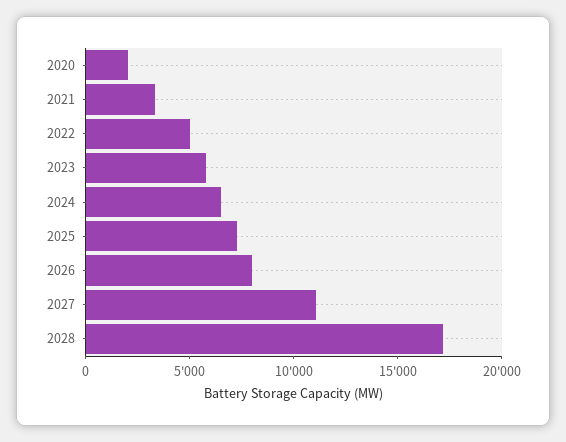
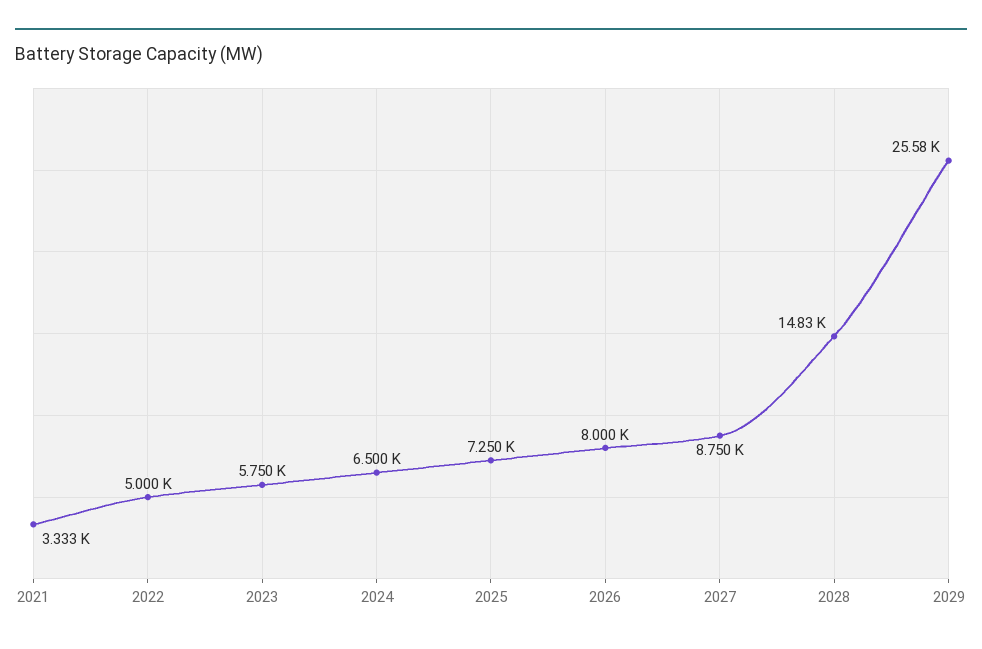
2020: 2000 -> none
2027: 11000 -> 8750
2028: 17000 -> 14830
2029: none -> 25580

